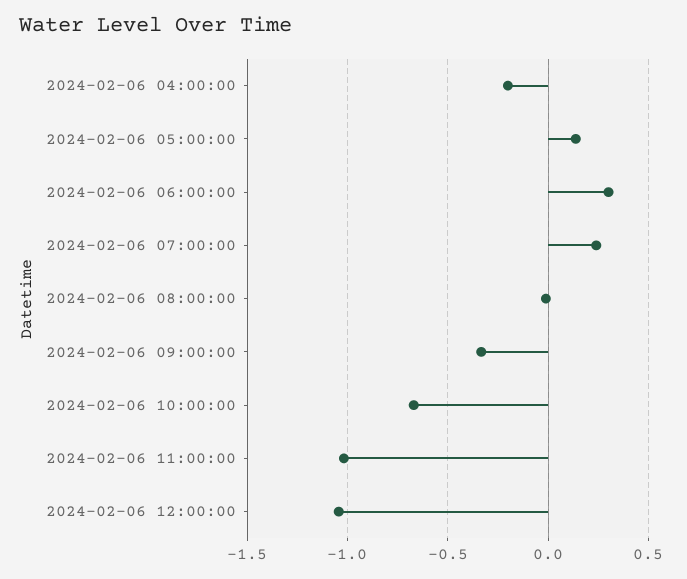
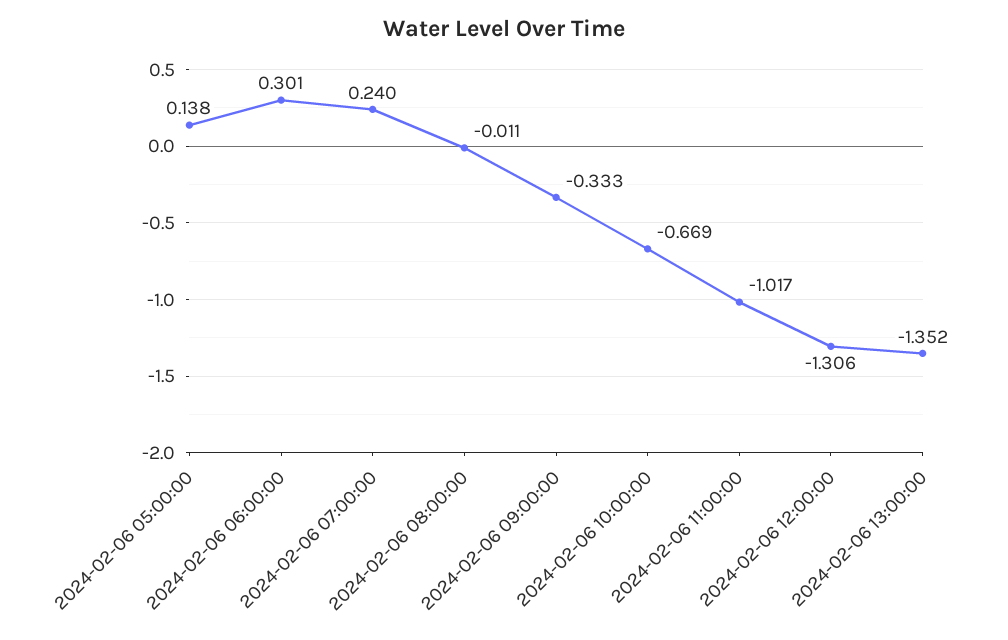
2024-02-06 04:00:00: -0.2 -> none
2024-02-06 12:00:00: -1.05 -> -1.306
2024-02-06 13:00:00: none -> -1.352

